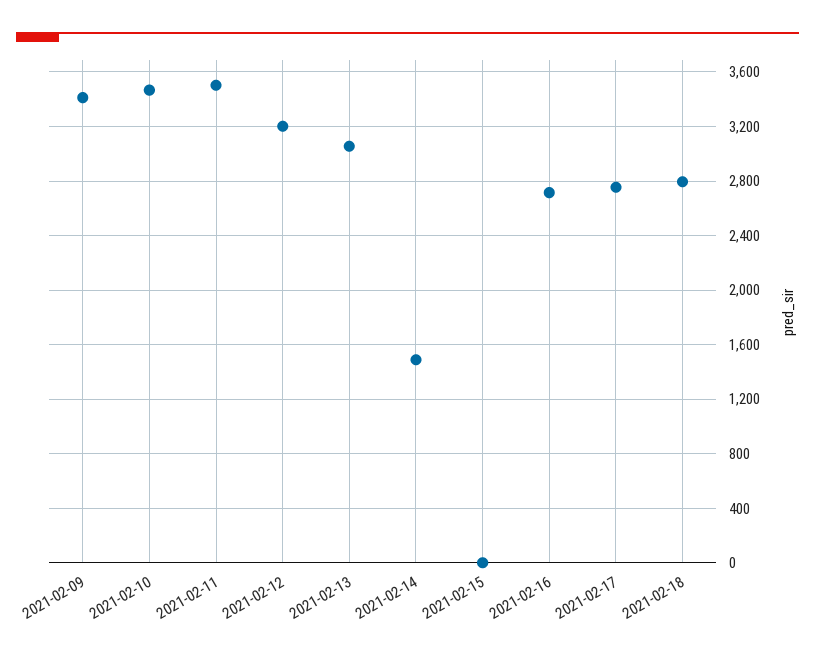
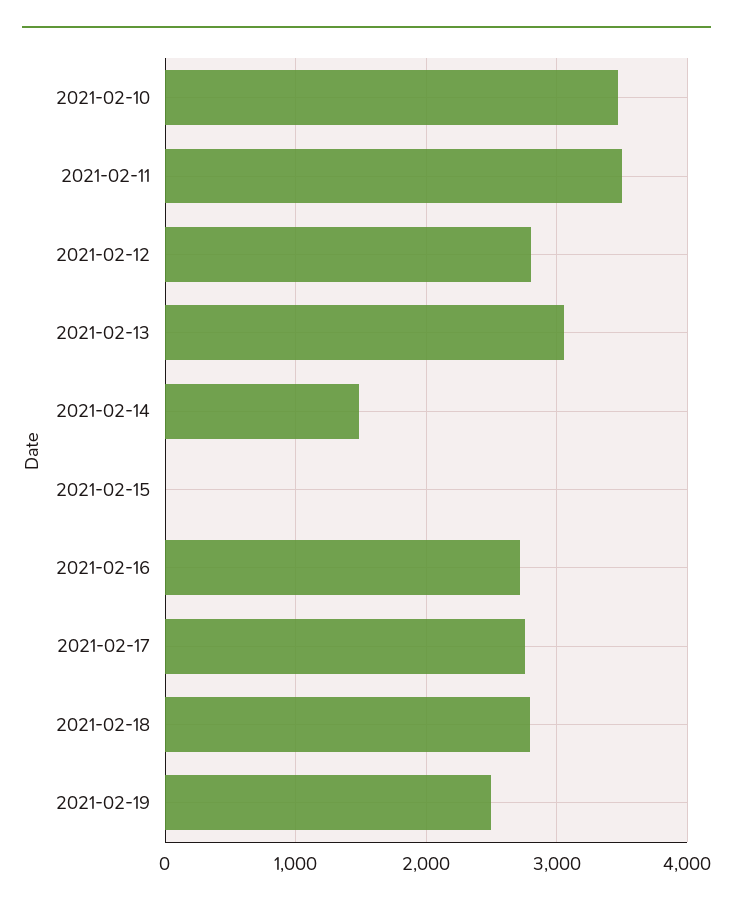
2021-02-09: 3400 -> none
2021-02-12: 3200 -> 2800
2021-02-19: none -> 2500

